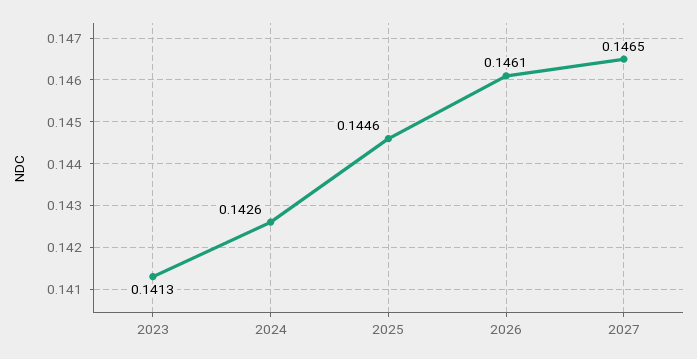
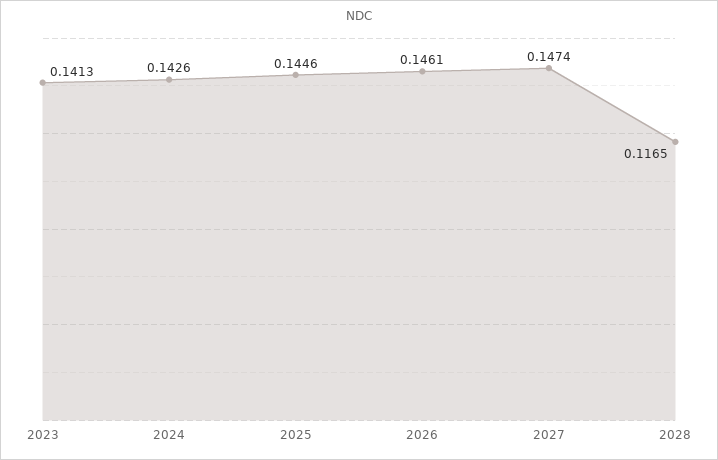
2027: 0.1465 -> 0.1474
2028: none -> 0.1165

